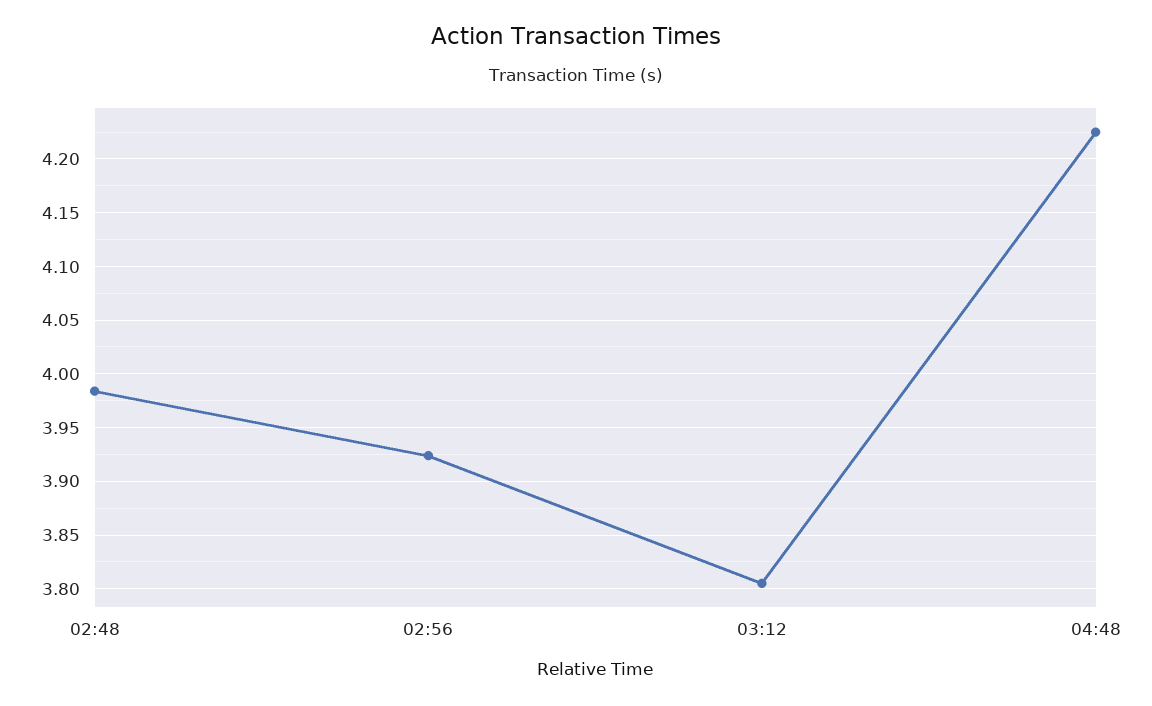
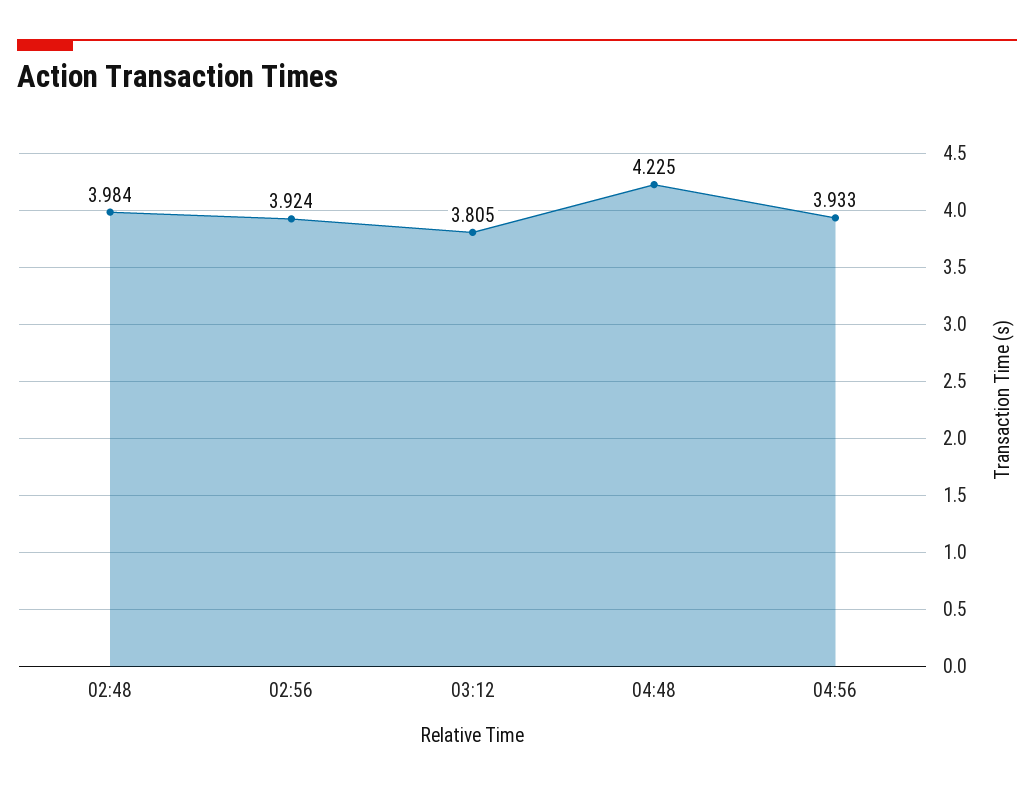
04:56: none -> 3.933

